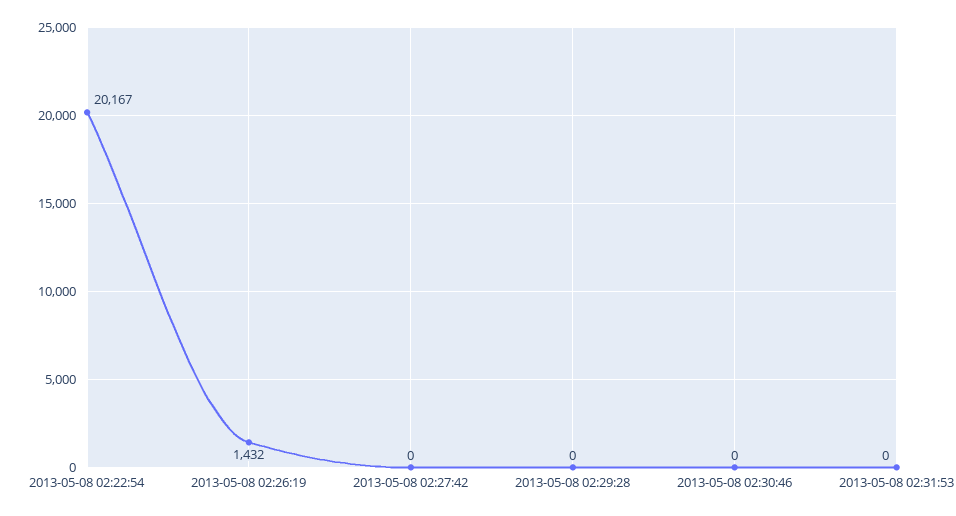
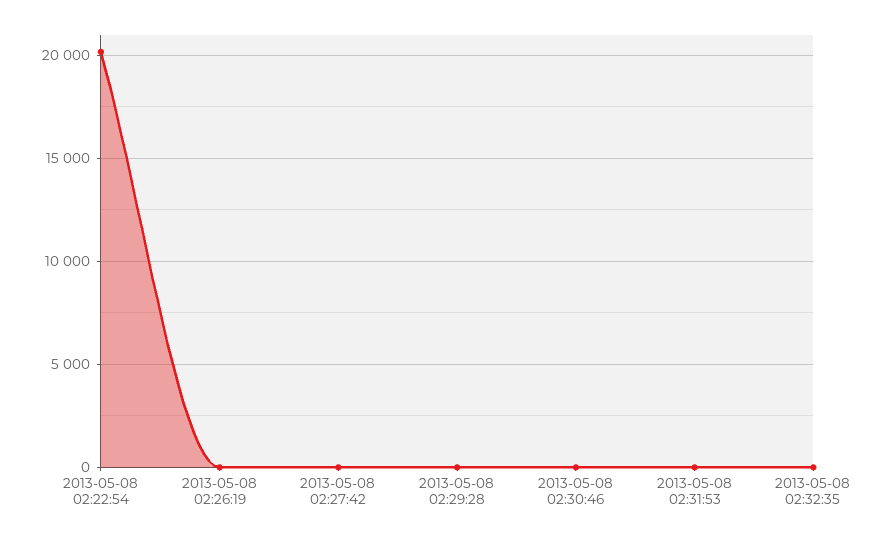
2013-05-08 02:26:19: 1432 -> 0
2013-05-08 02:32:35: none -> 0

